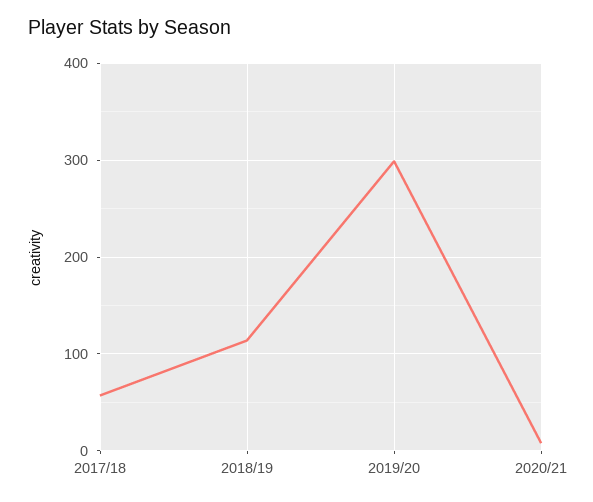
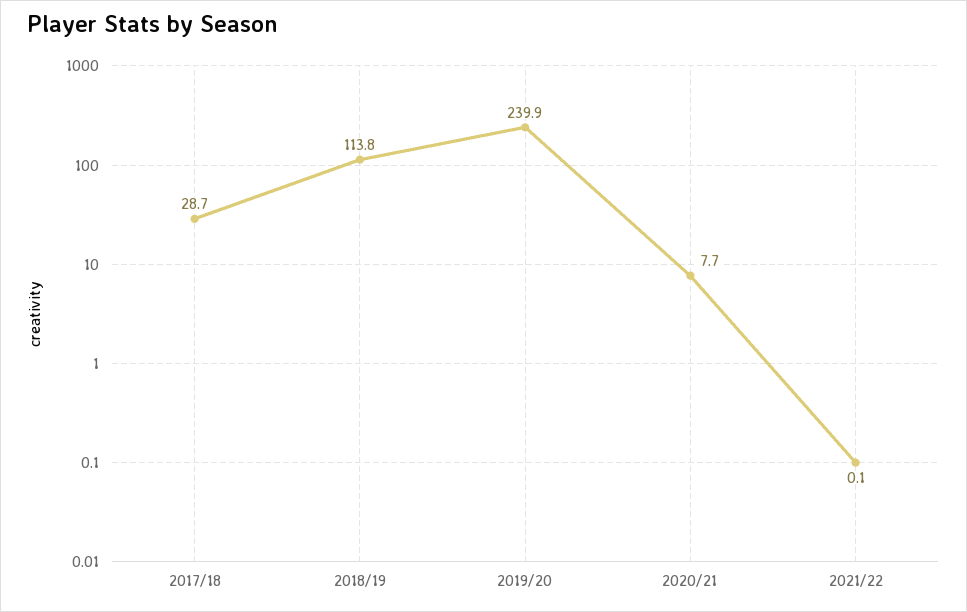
2017/18: 60 -> 28.7
2019/20: 300 -> 239.9
2021/22: none -> 0.1

